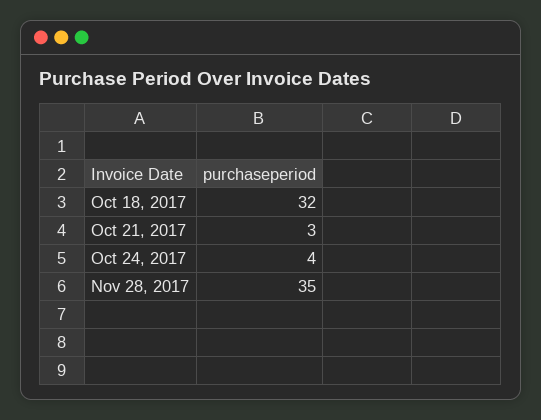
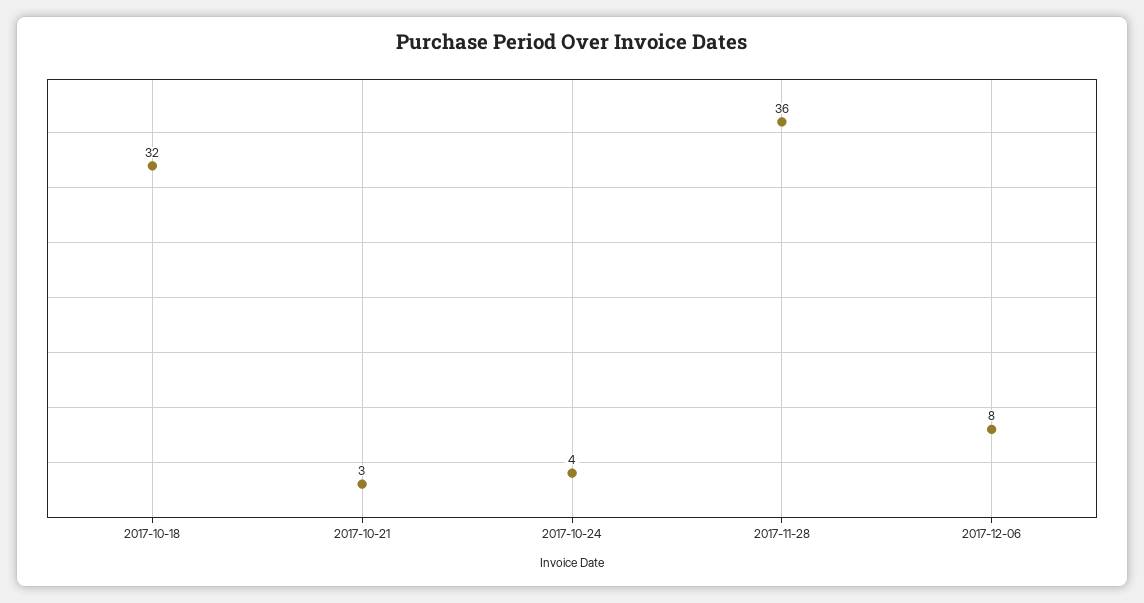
Nov 28, 2017: 35 -> 36
2017-12-06: none -> 8

